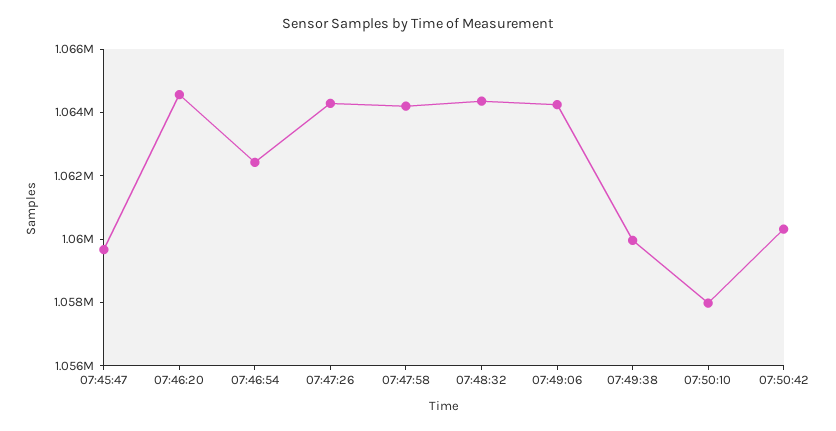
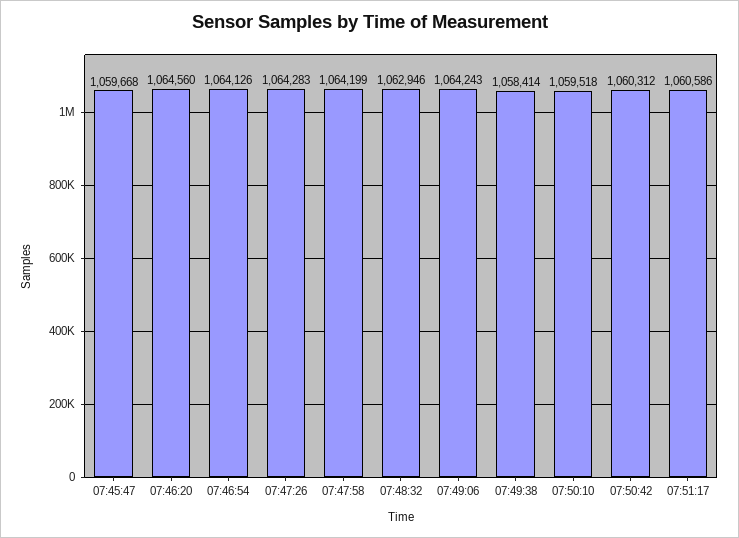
07:46:54: 1062500 -> 1064126
07:48:32: 1064500 -> 1062946
07:49:38: 1060000 -> 1058414
07:50:10: 1058000 -> 1059518
07:51:17: none -> 1060586

